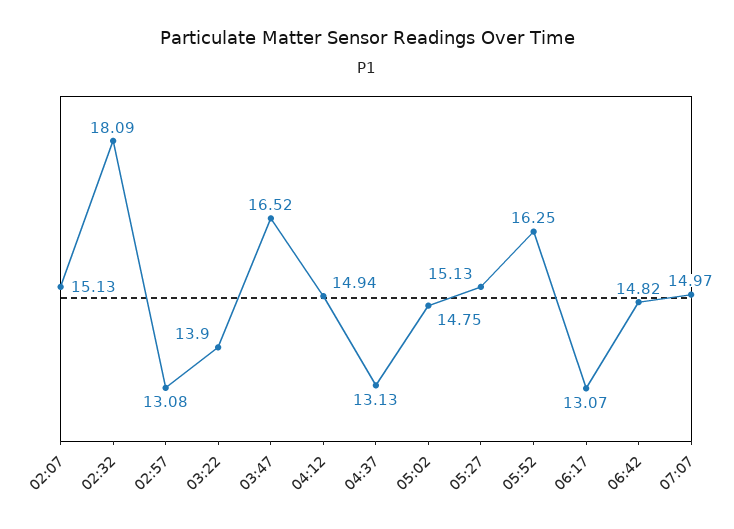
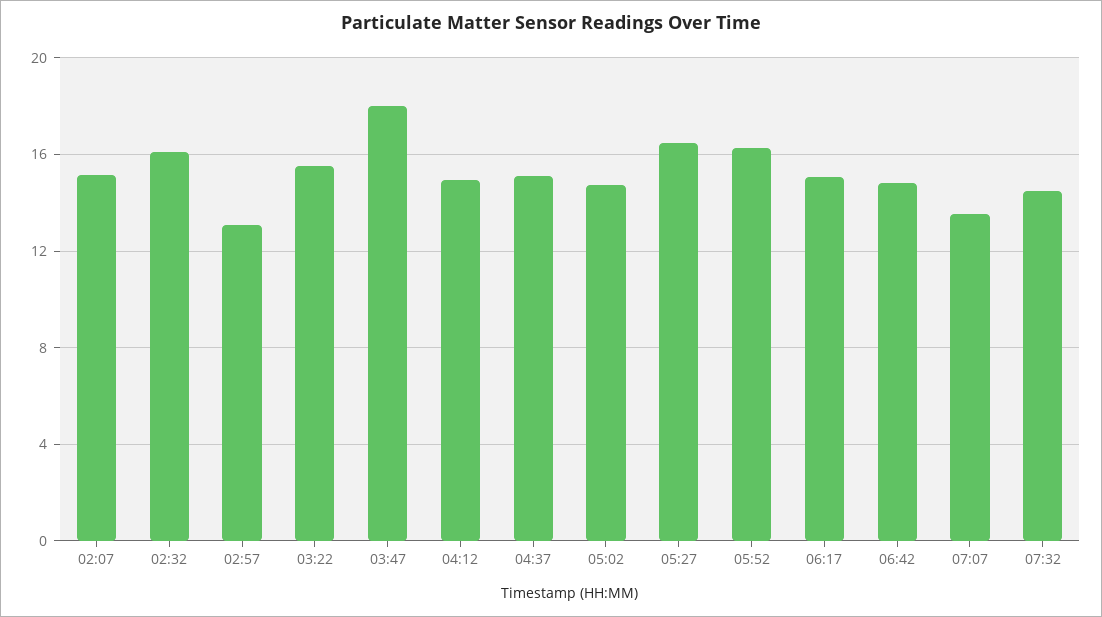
02:32: 18.09 -> 16
03:22: 13.9 -> 15.5
03:47: 16.52 -> 18
04:37: 13.13 -> 15
05:27: 15.13 -> 16.5
06:17: 13.07 -> 15
07:07: 14.97 -> 13.5
07:32: none -> 14.5

